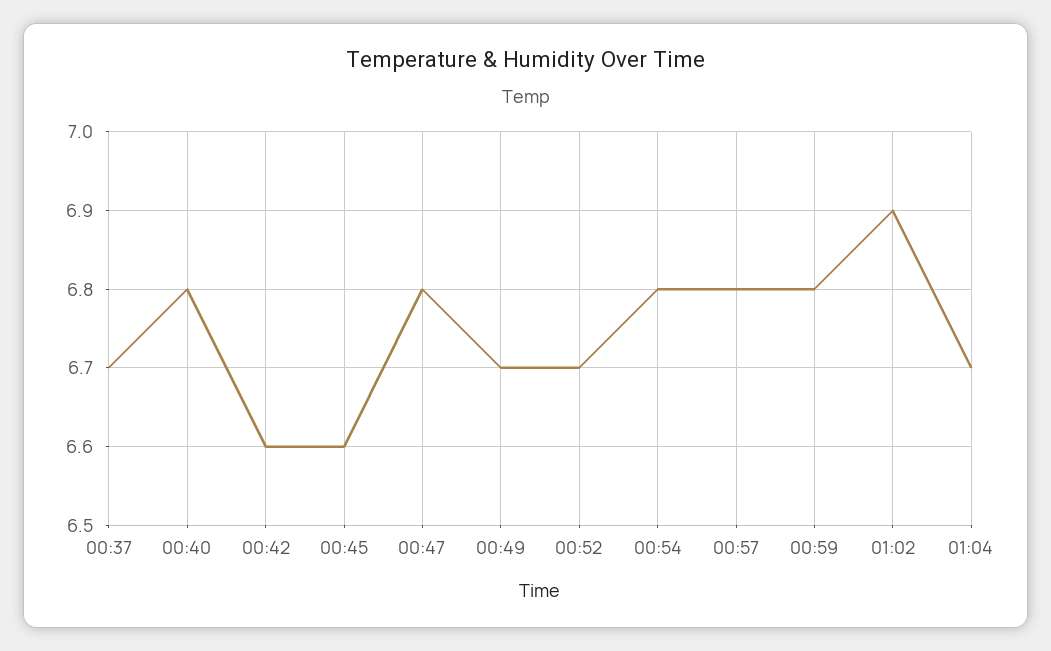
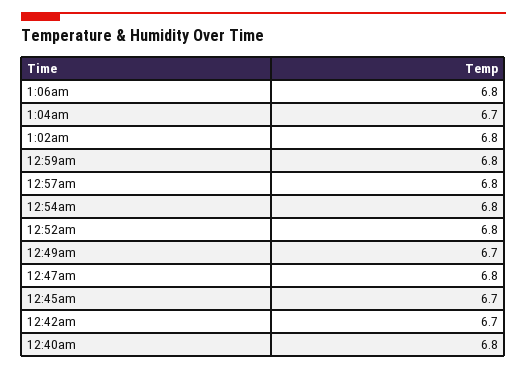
00:37: 6.7 -> none
00:42: 6.6 -> 6.7
00:45: 6.6 -> 6.7
00:52: 6.7 -> 6.8
01:02: 6.9 -> 6.8
1:06am: none -> 6.8

